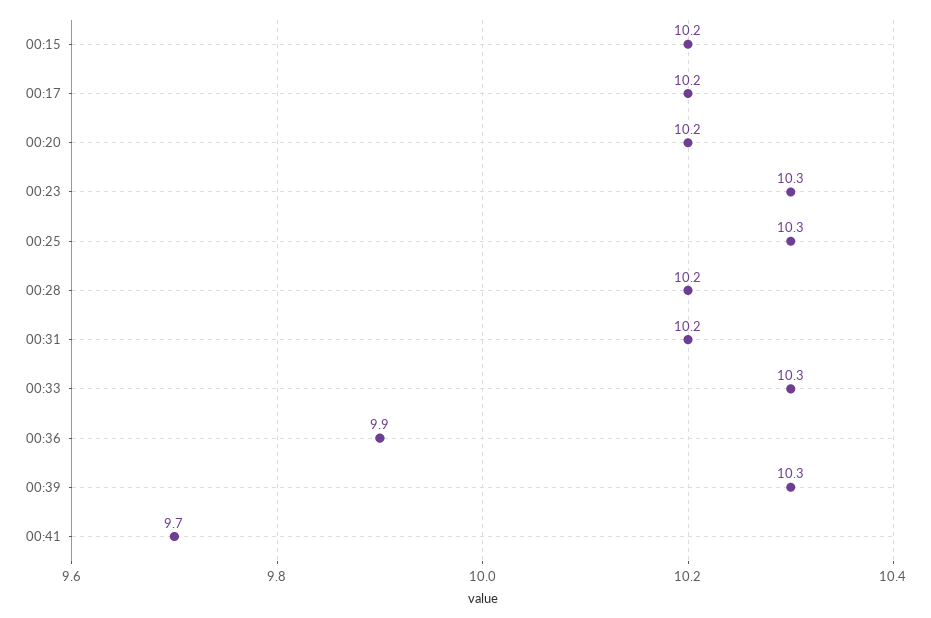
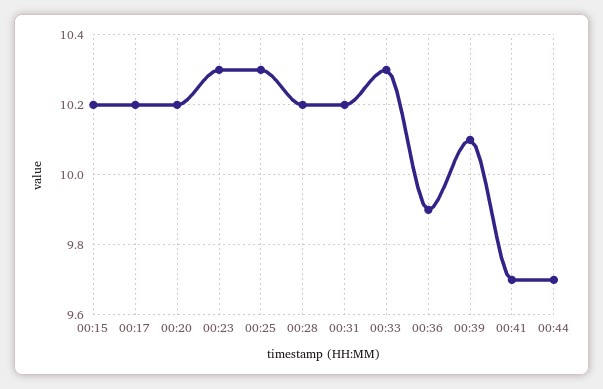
00:39: 10.3 -> 10.1
00:44: none -> 9.7

